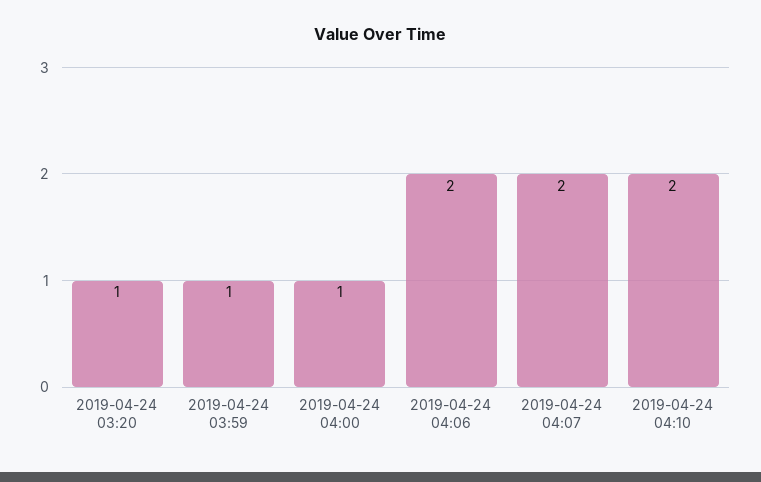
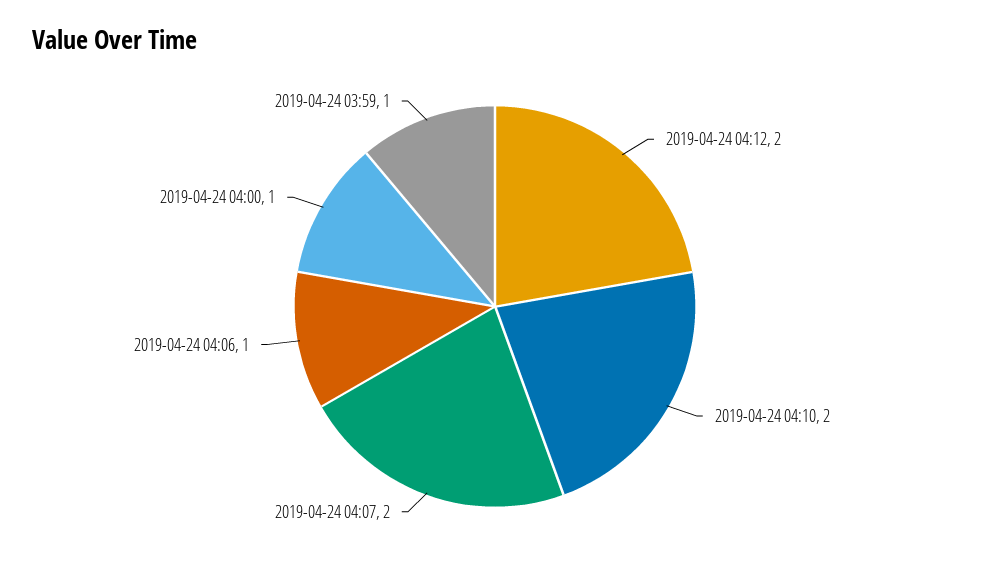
2019-04-24 03:20: 1 -> none
2019-04-24 04:06: 2 -> 1
2019-04-24 04:12: none -> 2

